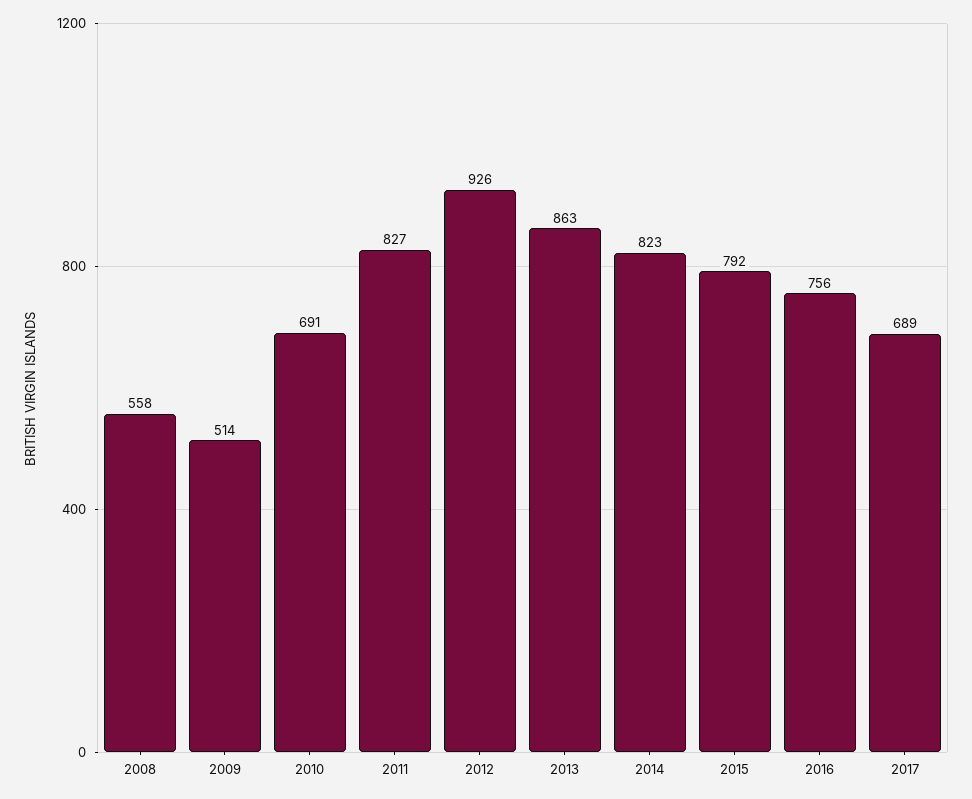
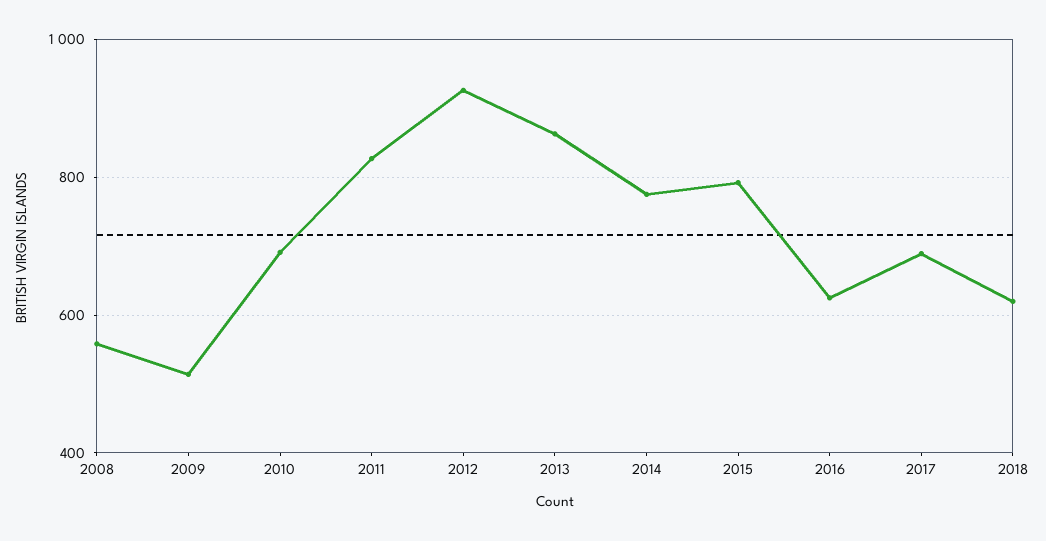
2014: 823 -> 780
2016: 756 -> 620
2018: none -> 620

